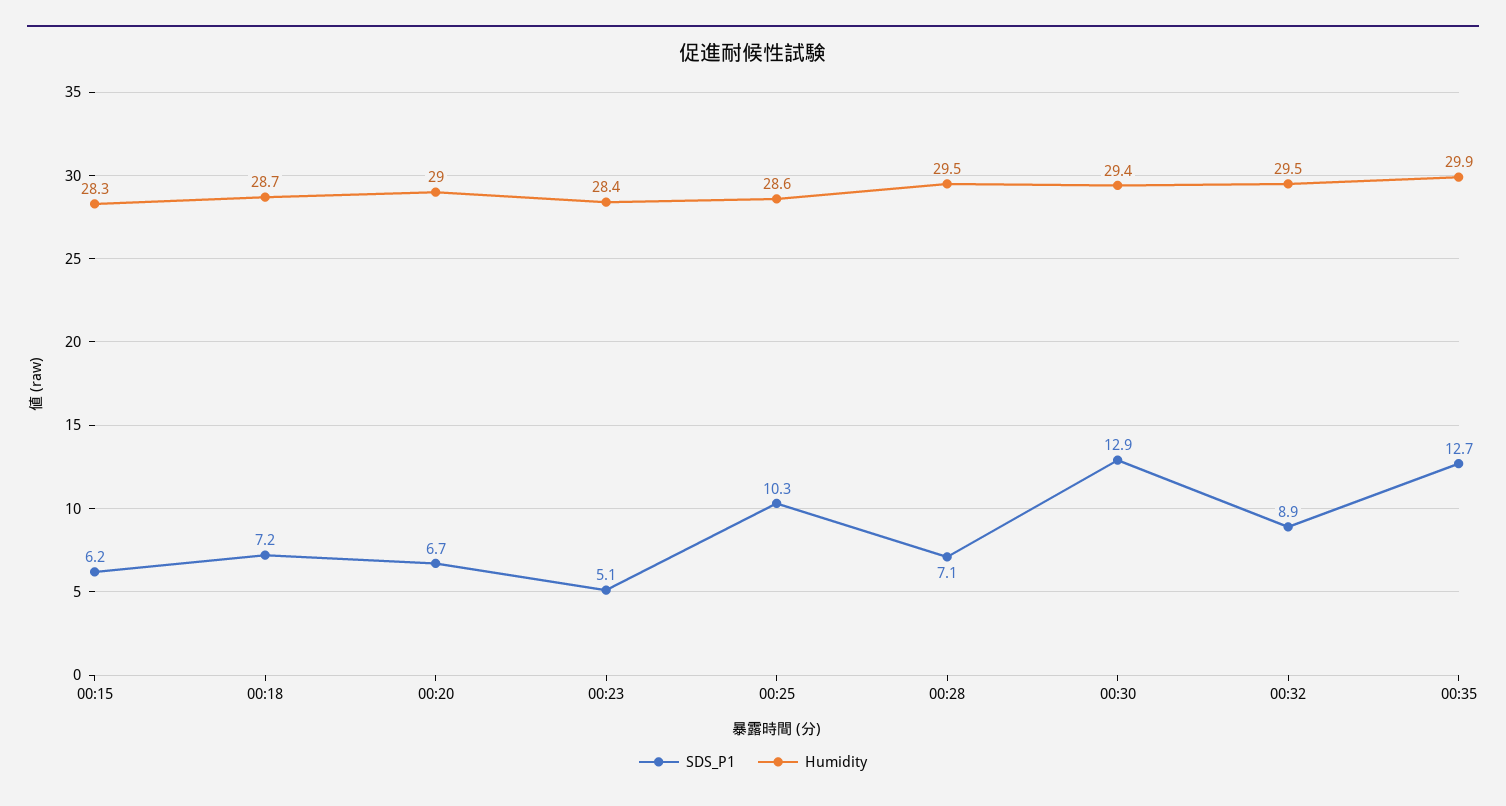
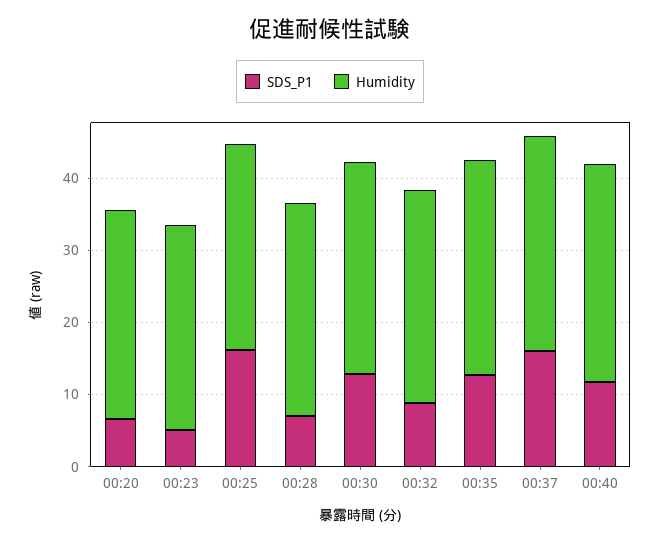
SDS_P1, 00:15: 6.2 -> none
Humidity, 00:15: 28.3 -> none
SDS_P1, 00:18: 7.2 -> none
Humidity, 00:18: 28.7 -> none
SDS_P1, 00:25: 10.3 -> 16
SDS_P1, 00:37: none -> 16
Humidity, 00:37: none -> 30
SDS_P1, 00:40: none -> 12
Humidity, 00:40: none -> 30

